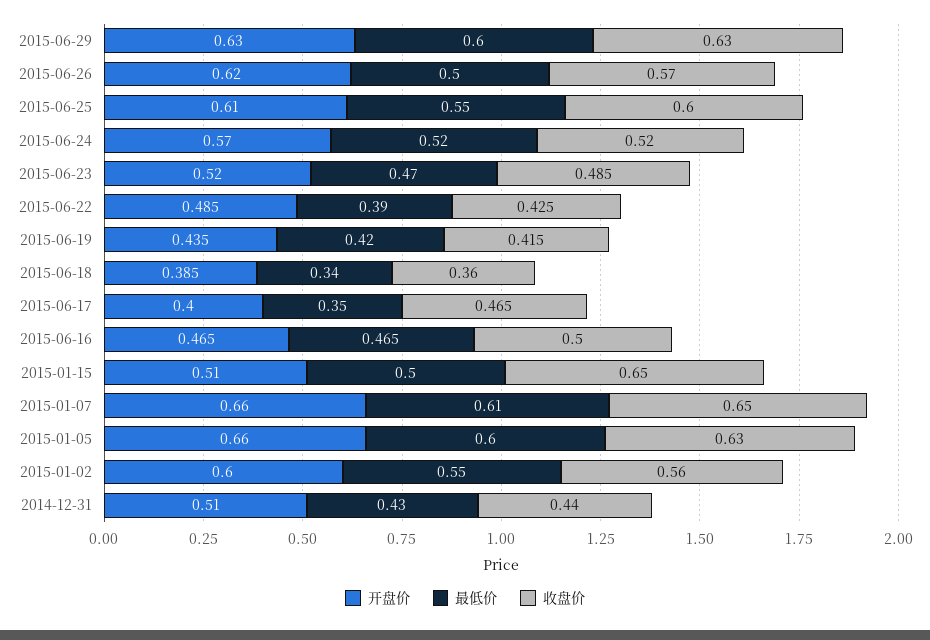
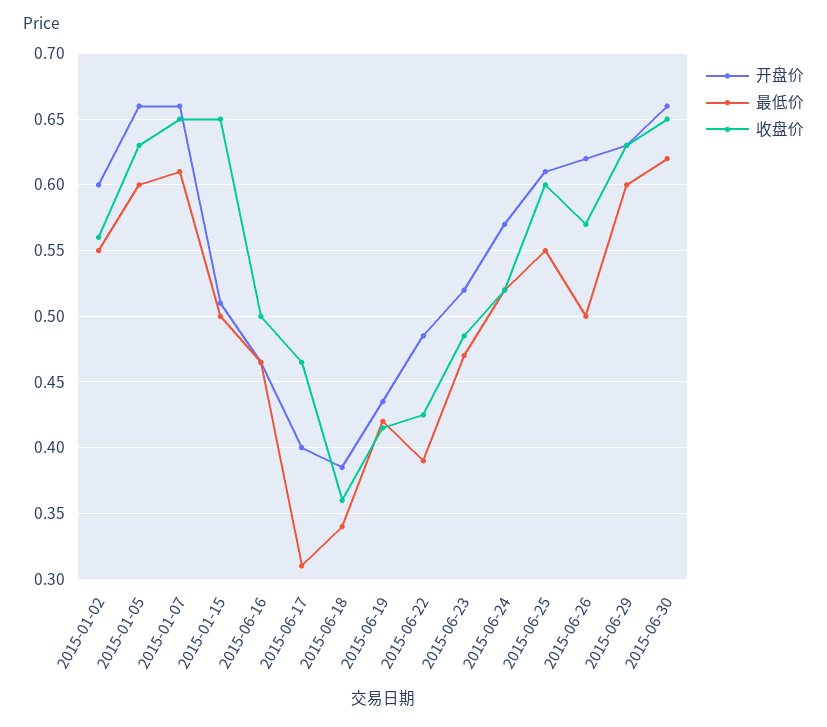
最低价, 2015-06-17: 0.35 -> 0.31
开盘价, 2014-12-31: 0.51 -> none
最低价, 2014-12-31: 0.43 -> none
收盘价, 2014-12-31: 0.44 -> none
开盘价, 2015-06-30: none -> 0.66
最低价, 2015-06-30: none -> 0.62
收盘价, 2015-06-30: none -> 0.65

